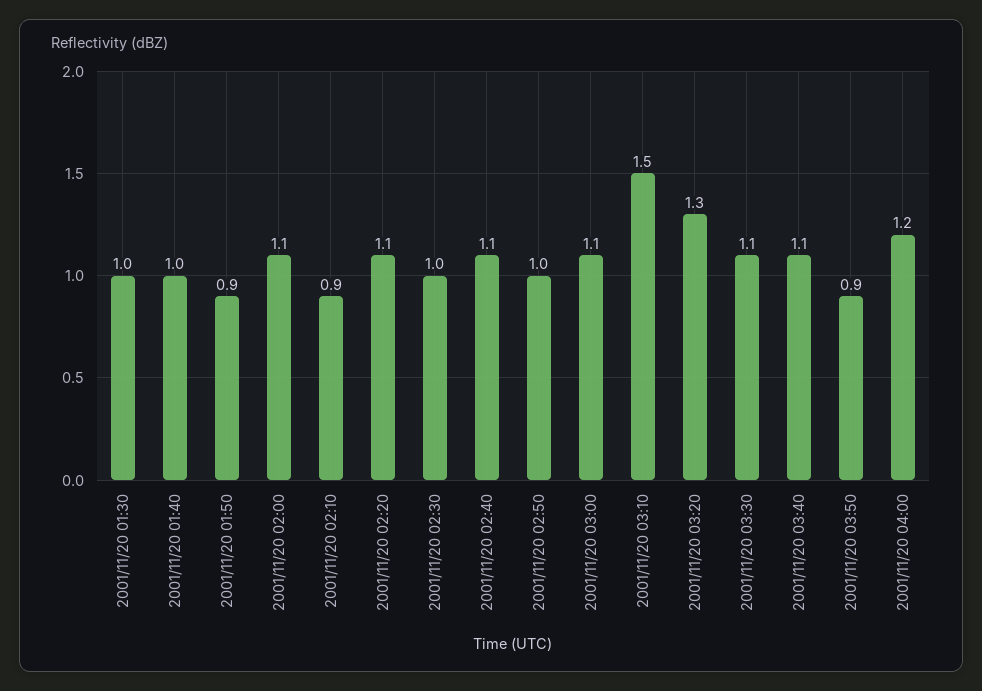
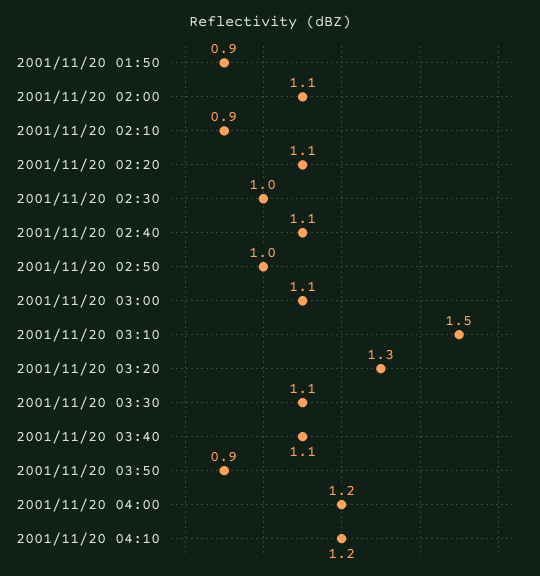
2001/11/20 01:30: 1 -> none
2001/11/20 01:40: 1 -> none
2001/11/20 04:10: none -> 1.2

